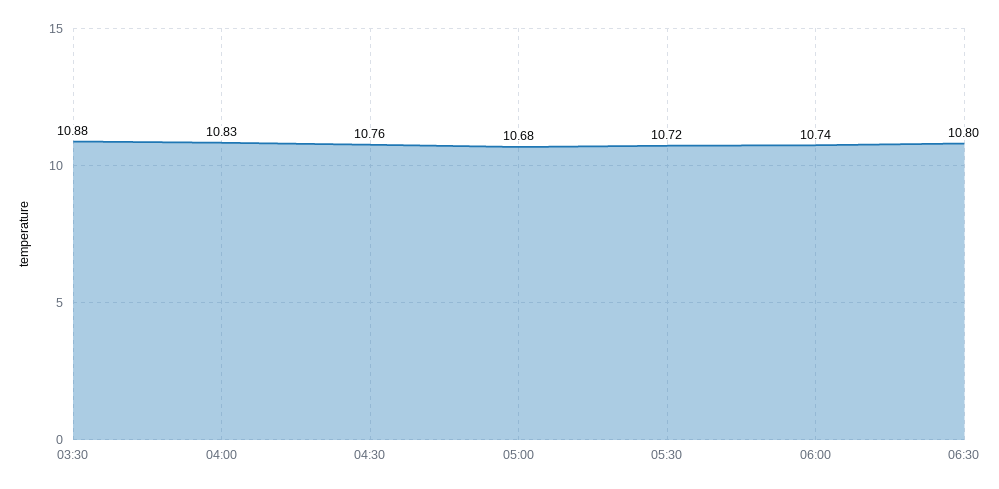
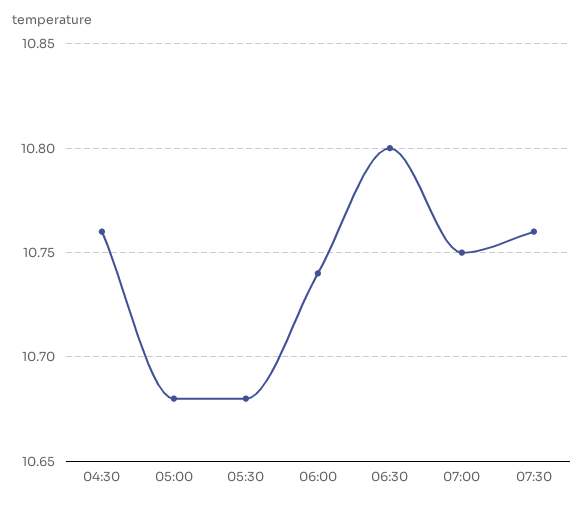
03:30: 10.88 -> none
04:00: 10.83 -> none
05:30: 10.72 -> 10.68
07:00: none -> 10.75
07:30: none -> 10.76

